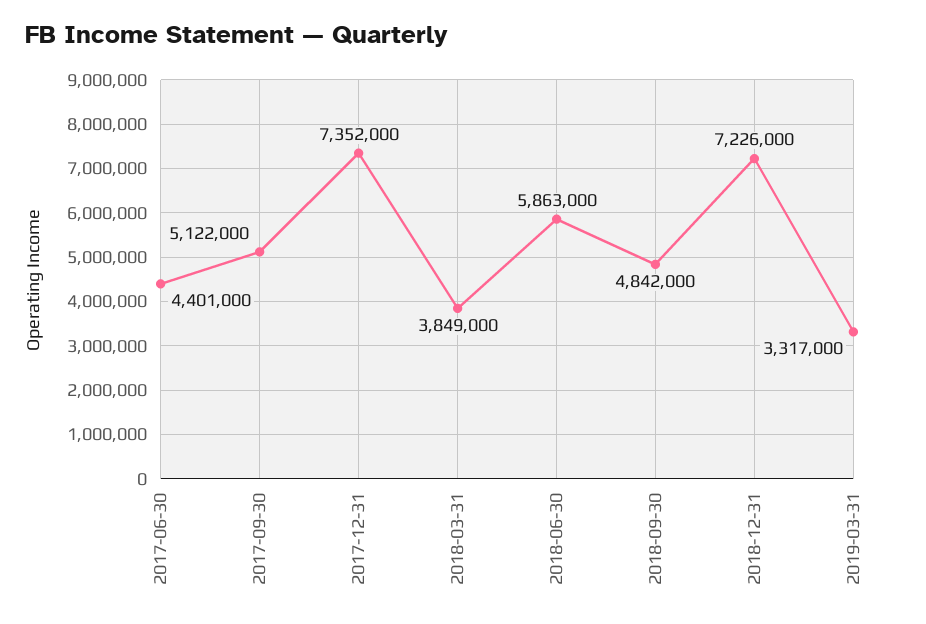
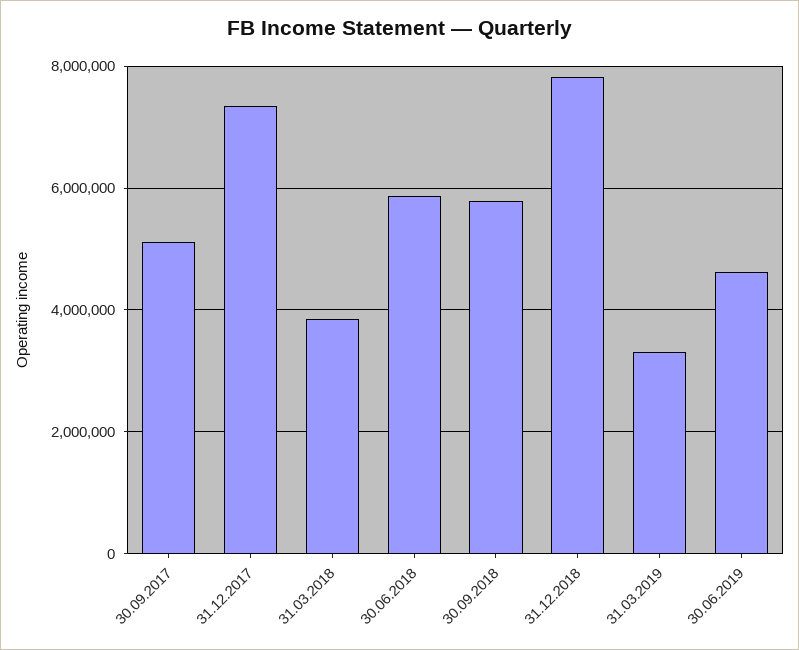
2017-06-30: 4401000 -> none
2018-09-30: 4842000 -> 5800000
2018-12-31: 7226000 -> 7800000
30.06.2019: none -> 4600000

